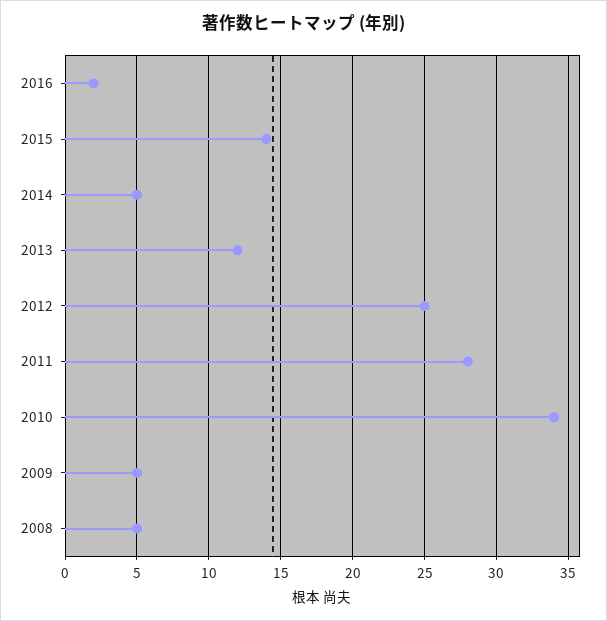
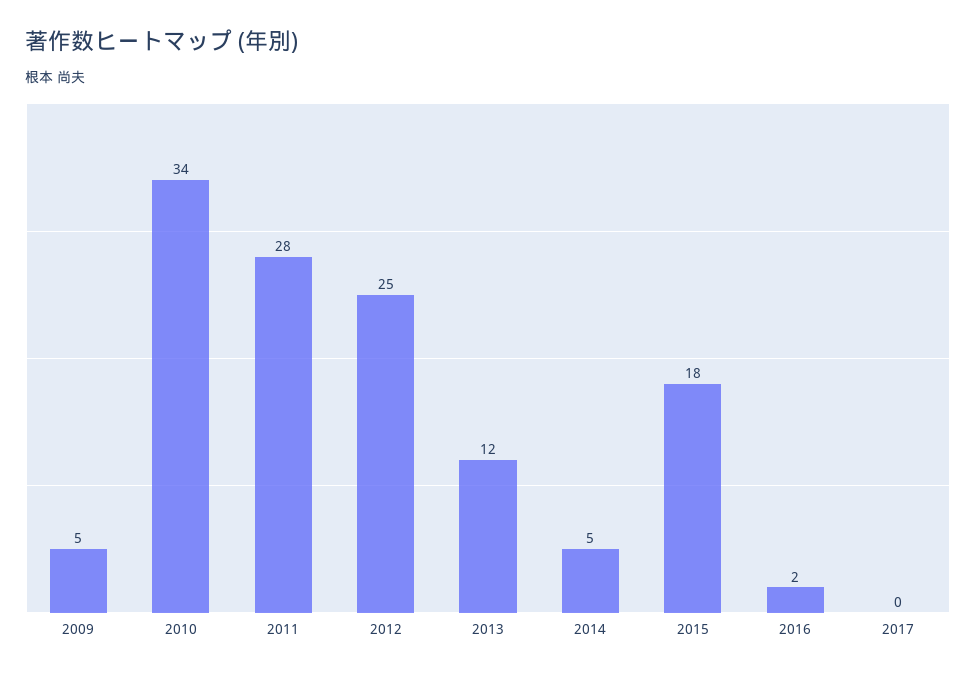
2015: 14 -> 18
2008: 5 -> none
2017: none -> 0

